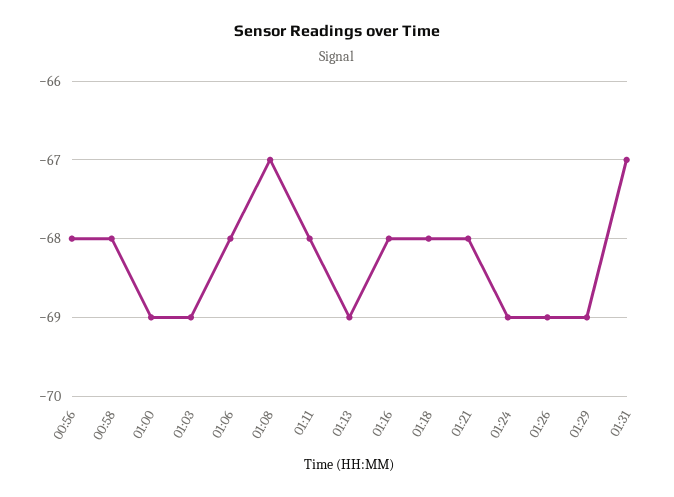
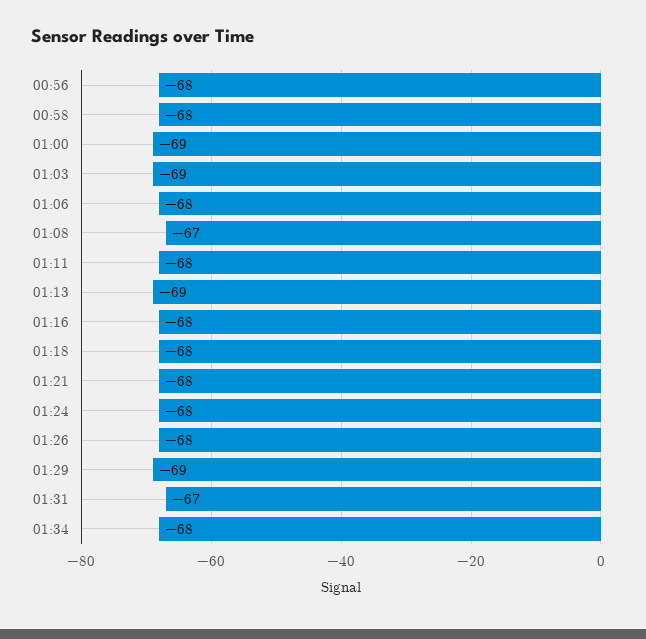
01:24: -69 -> -68
01:26: -69 -> -68
01:34: none -> -68

